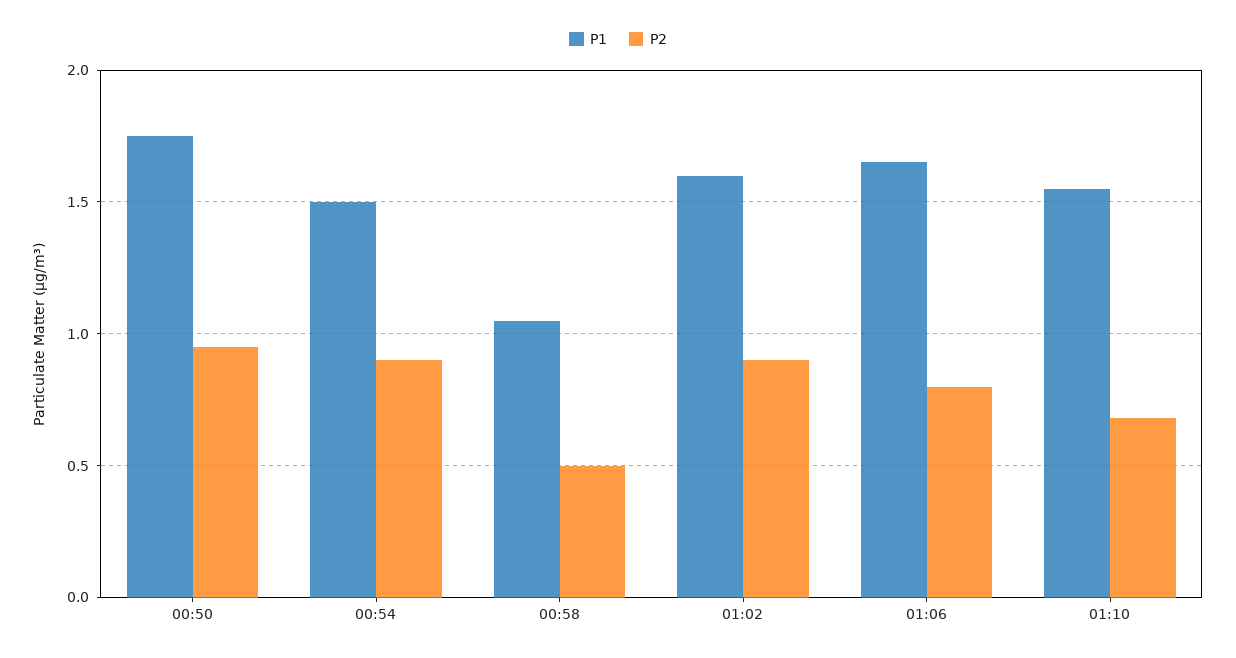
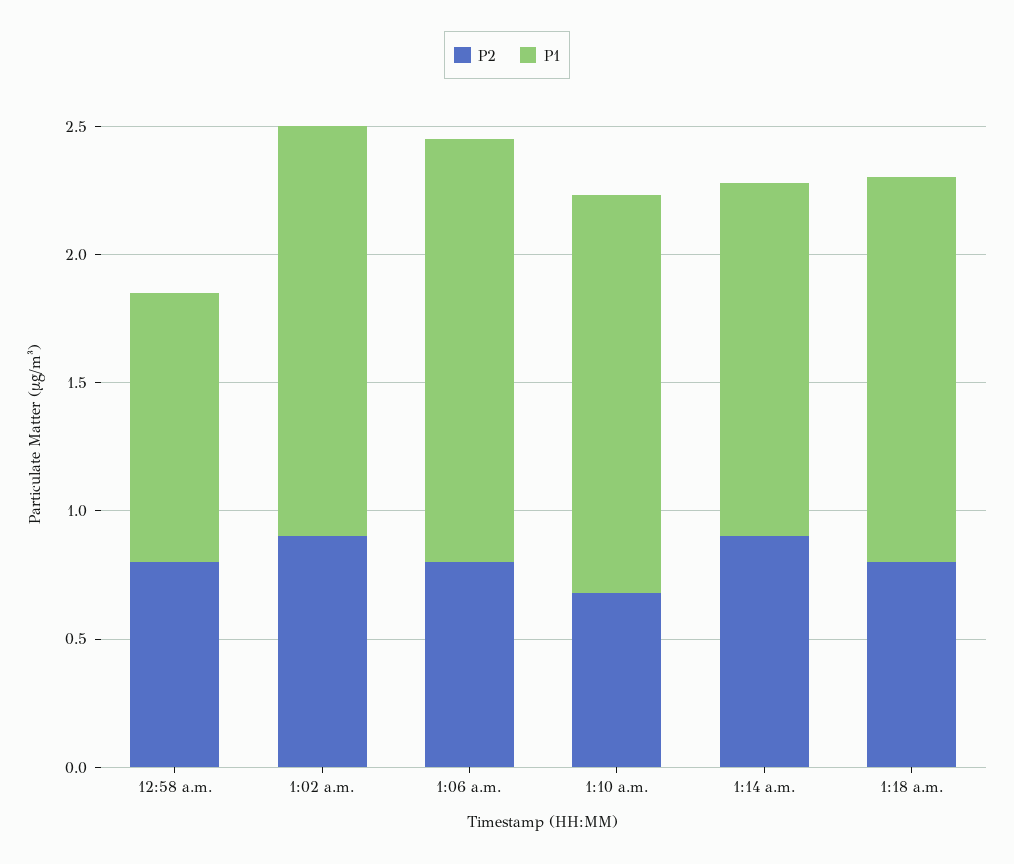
P1, 00:50: 1.75 -> none
P2, 00:50: 0.95 -> none
P1, 00:54: 1.5 -> none
P2, 00:54: 0.9 -> none
P2, 00:58: 0.5 -> 0.8
P2, 1:14 a.m.: none -> 0.9
P1, 1:14 a.m.: none -> 1.4
P2, 1:18 a.m.: none -> 0.8
P1, 1:18 a.m.: none -> 1.5

